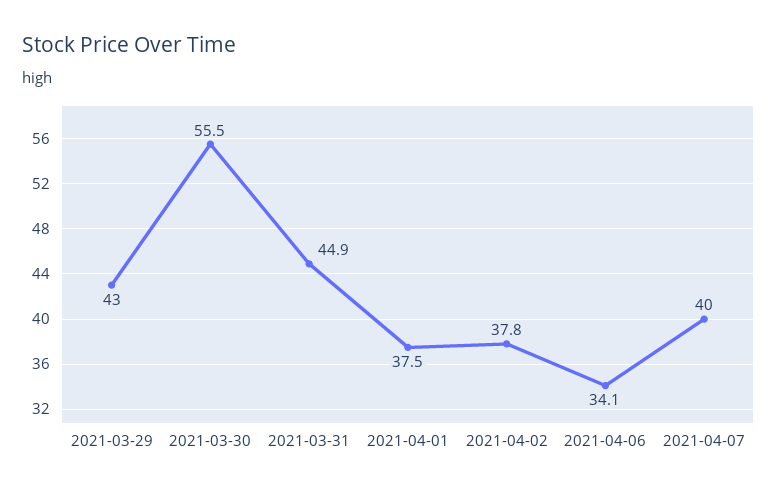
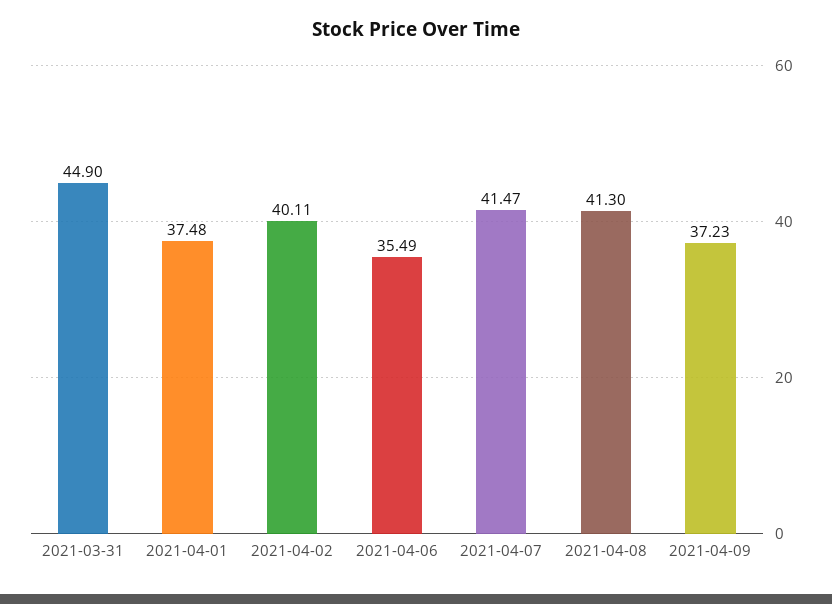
2021-03-29: 43 -> none
2021-03-30: 55.5 -> none
2021-04-02: 37.8 -> 40.11
2021-04-06: 34.1 -> 35.49
2021-04-07: 40 -> 41.47
2021-04-08: none -> 41.3
2021-04-09: none -> 37.23

